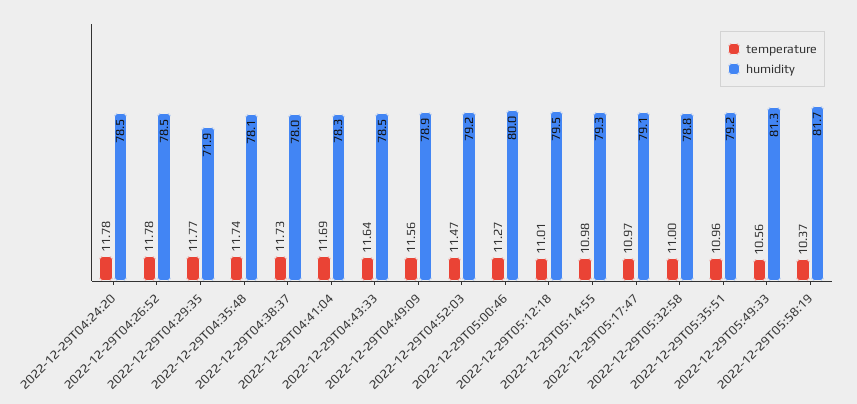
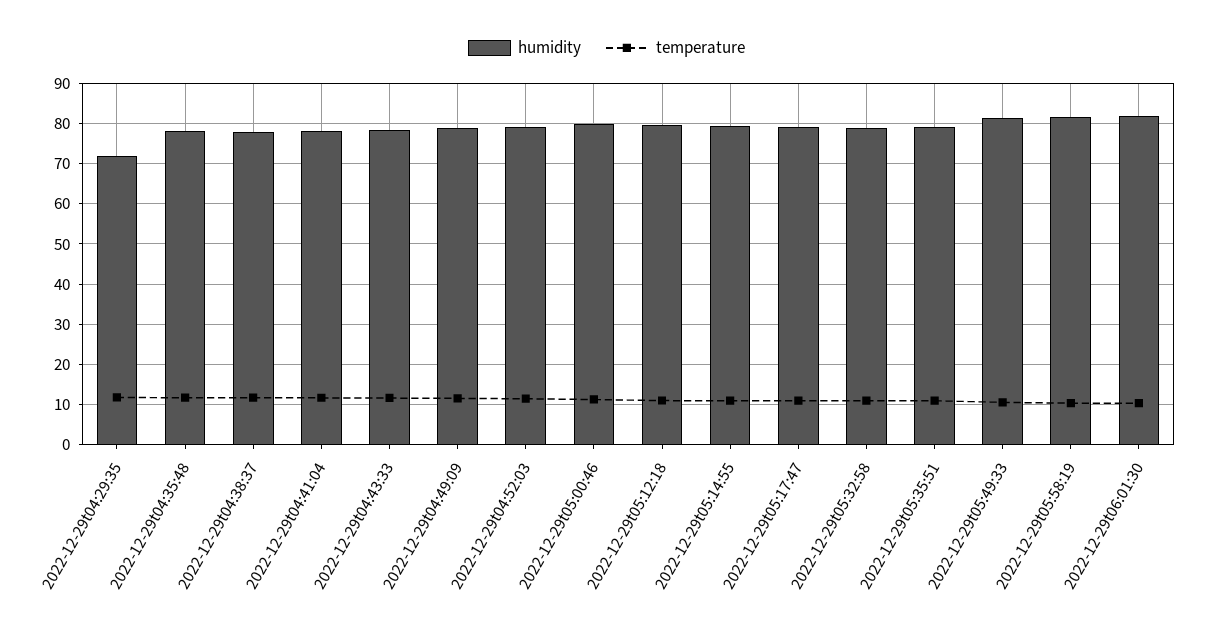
temperature, 2022-12-29T04:24:20: 11.78 -> none
humidity, 2022-12-29T04:24:20: 78.5 -> none
temperature, 2022-12-29T04:26:52: 11.78 -> none
humidity, 2022-12-29T04:26:52: 78.5 -> none
humidity, 2022-12-29t06:01:30: none -> 82
temperature, 2022-12-29t06:01:30: none -> 10

